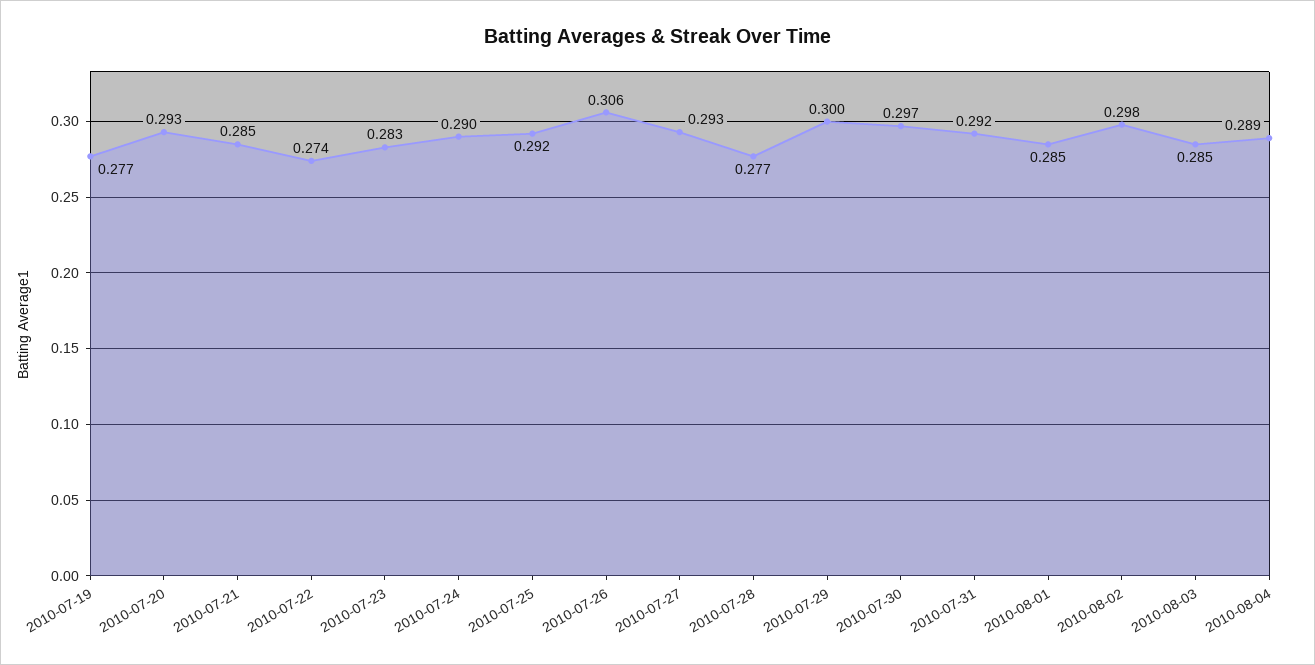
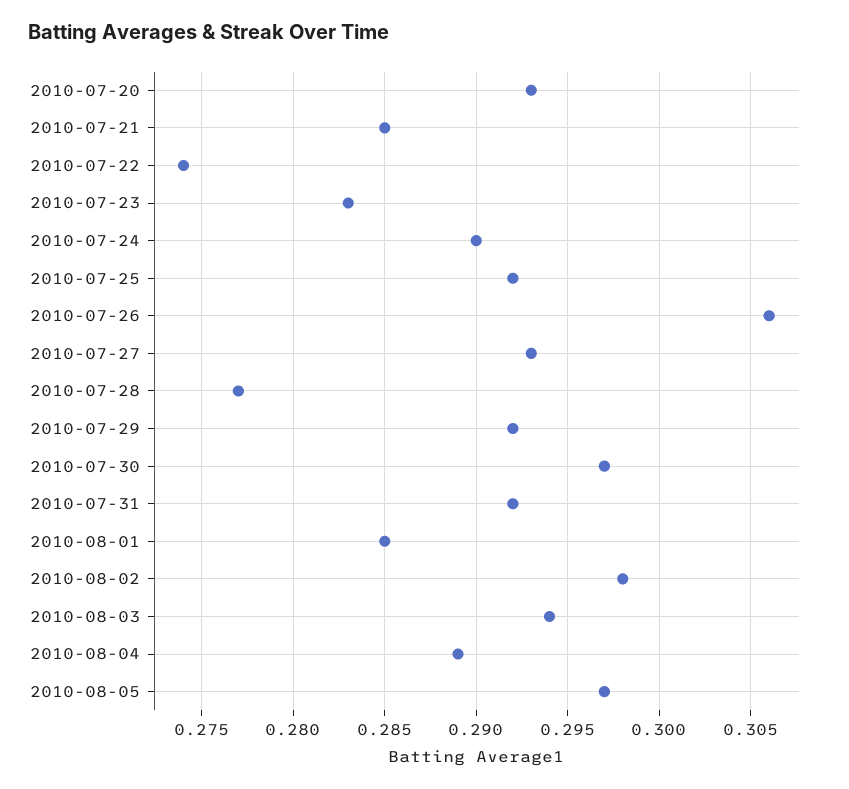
2010-07-19: 0.277 -> none
2010-07-29: 0.3 -> 0.292
2010-08-03: 0.285 -> 0.294
2010-08-05: none -> 0.297

